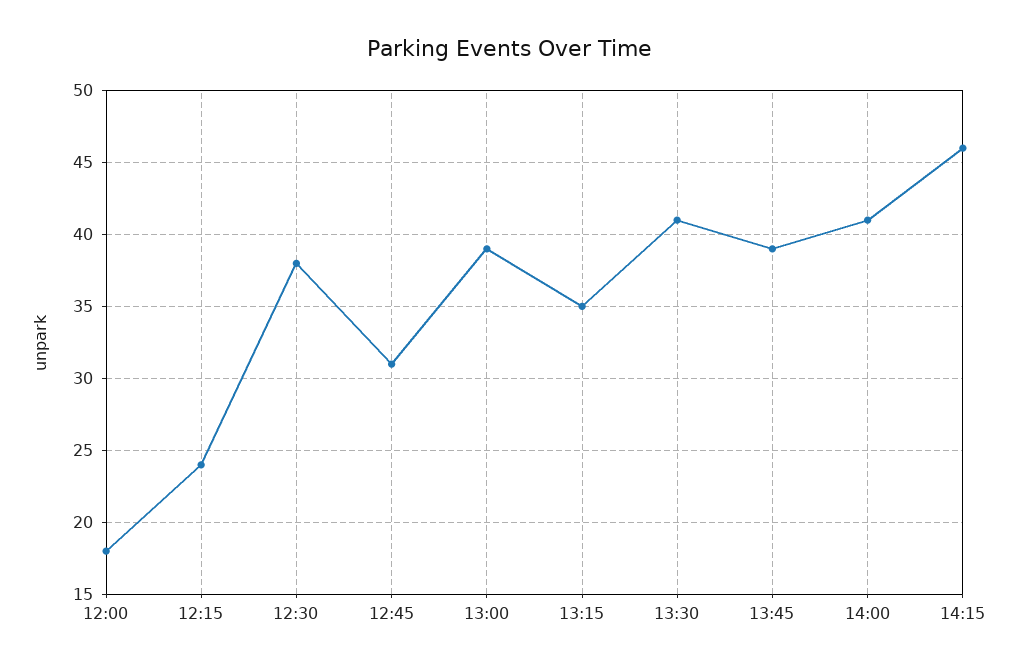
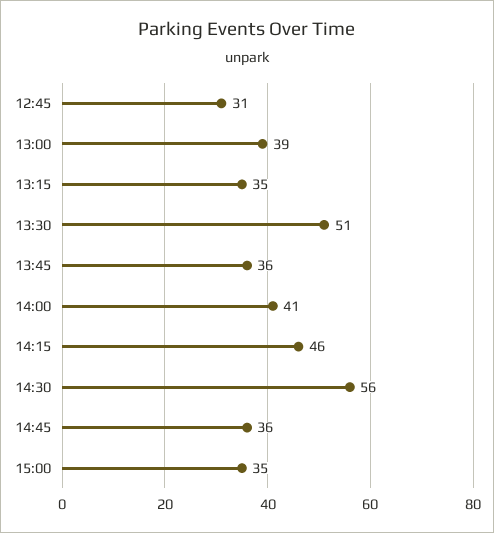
12:00: 18 -> none
12:15: 24 -> none
12:30: 38 -> none
13:30: 41 -> 51
13:45: 39 -> 36
14:30: none -> 56
14:45: none -> 36
15:00: none -> 35

